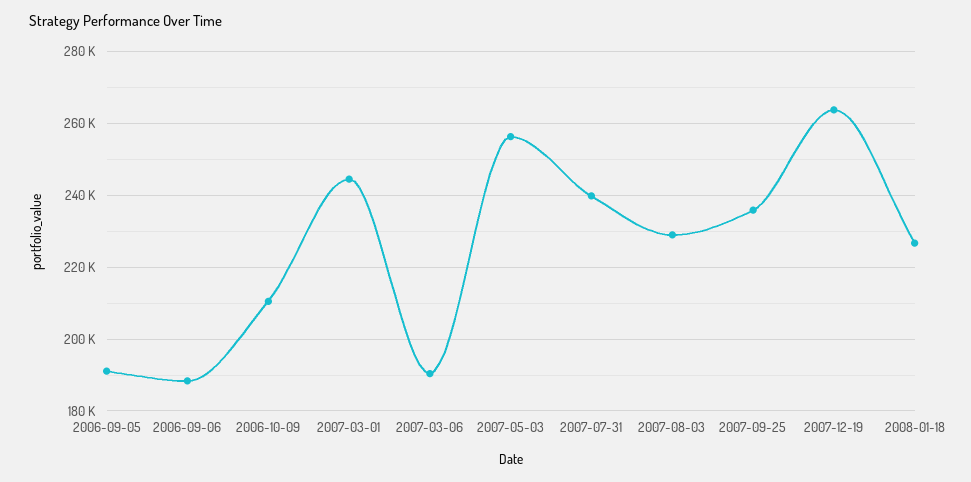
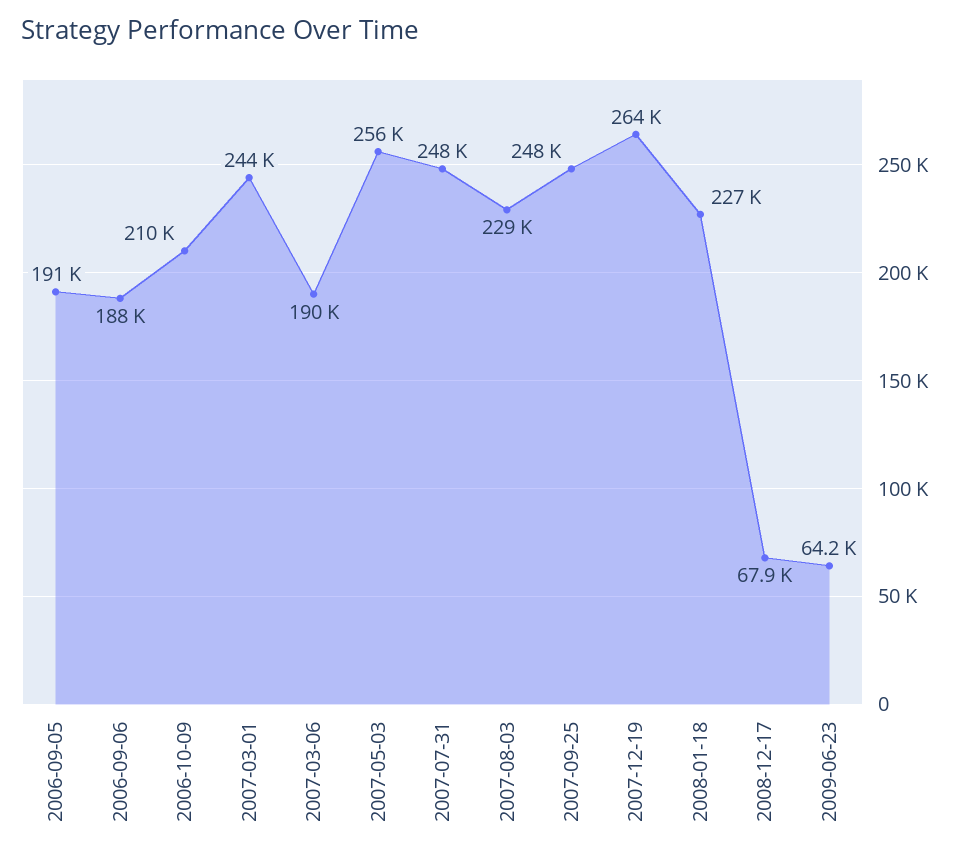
2007-07-31: 240000 -> 248000
2007-09-25: 236000 -> 248000
2008-12-17: none -> 67900
2009-06-23: none -> 64200

